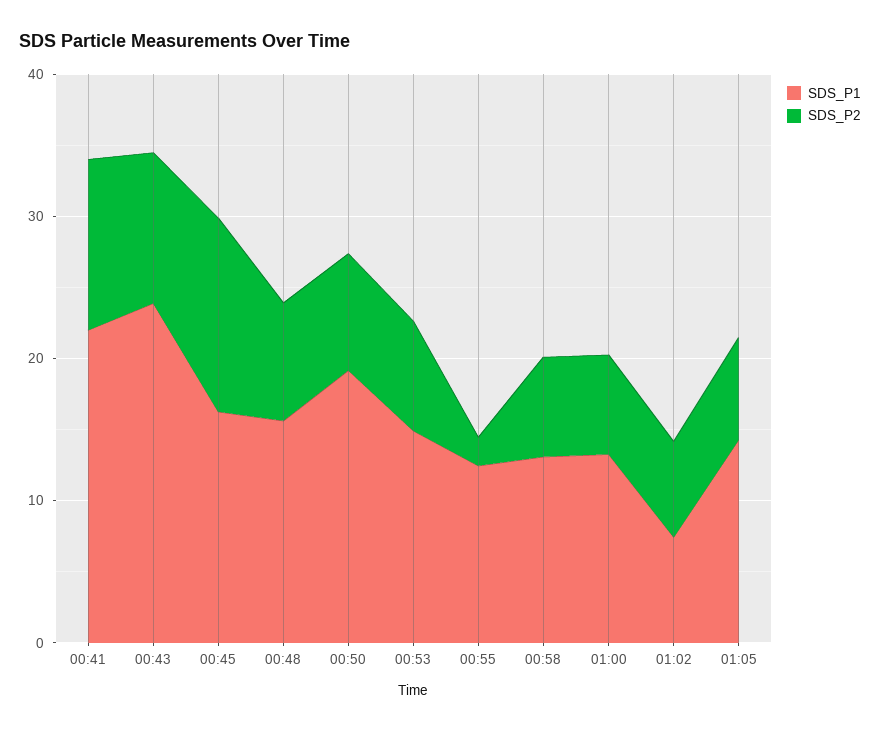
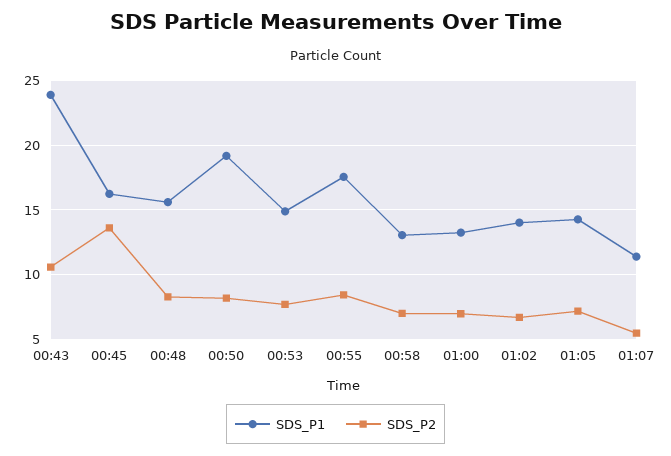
SDS_P1, 00:41: 22 -> none
SDS_P2, 00:41: 12 -> none
SDS_P1, 00:55: 12 -> 17.5
SDS_P2, 00:55: 2 -> 8.5
SDS_P1, 01:02: 8 -> 14
SDS_P1, 01:07: none -> 11.5
SDS_P2, 01:07: none -> 5.5

